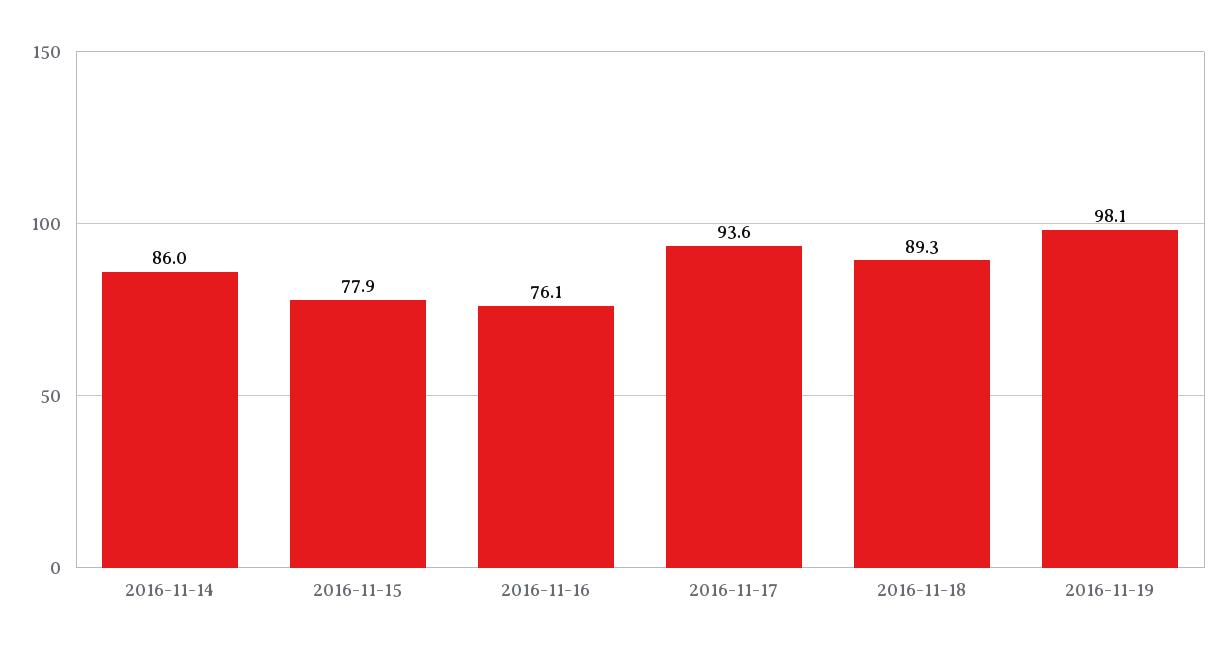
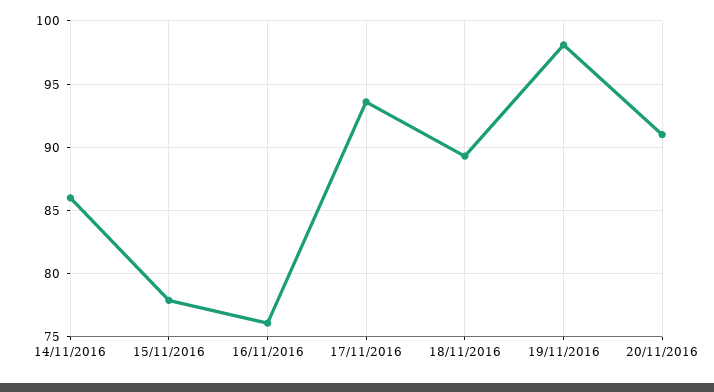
20/11/2016: none -> 91

